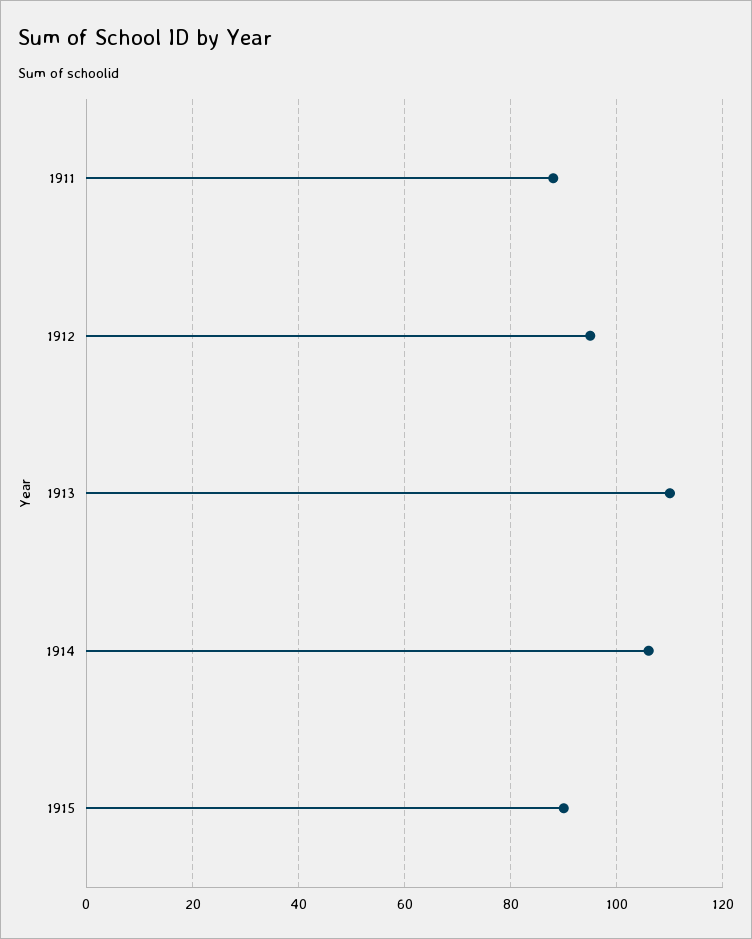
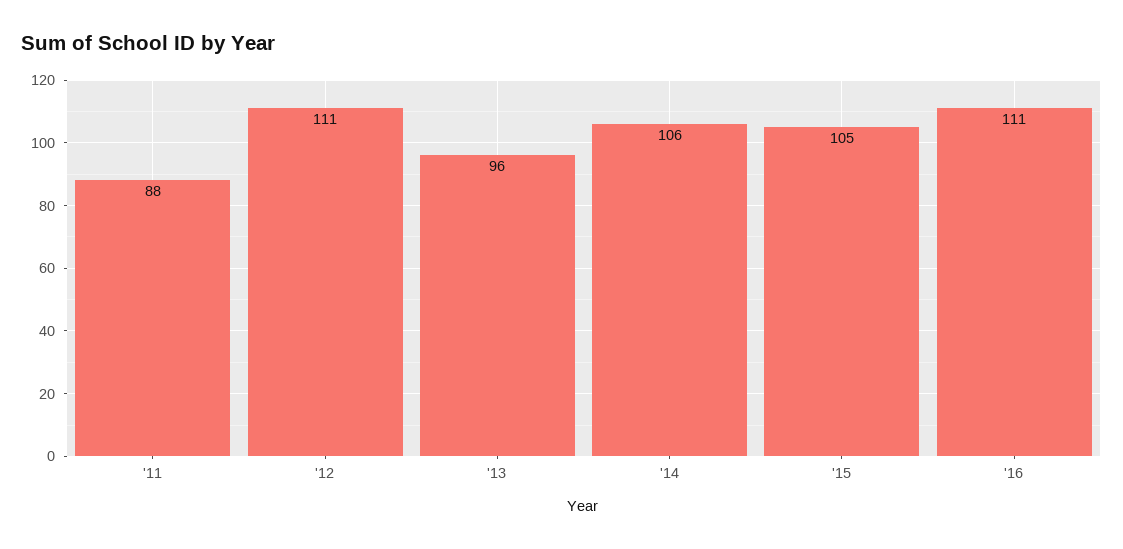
1912: 95 -> 111
1913: 110 -> 96
1915: 90 -> 105
'16: none -> 111

